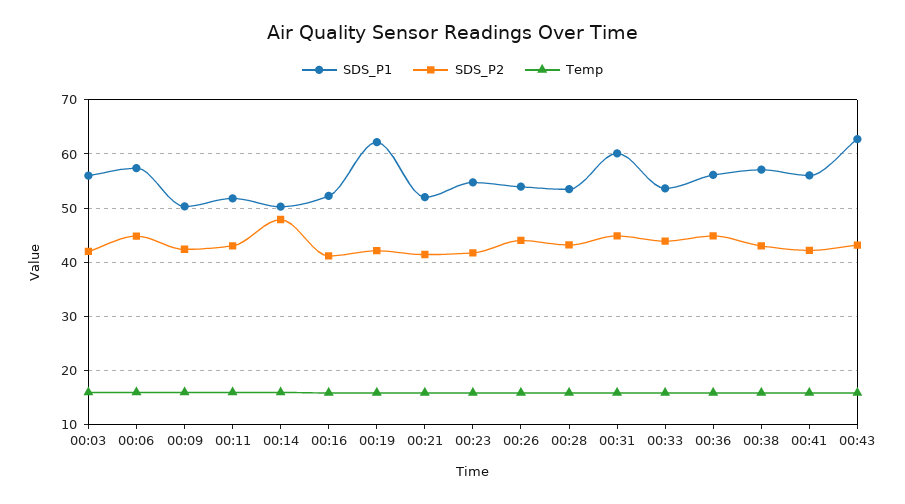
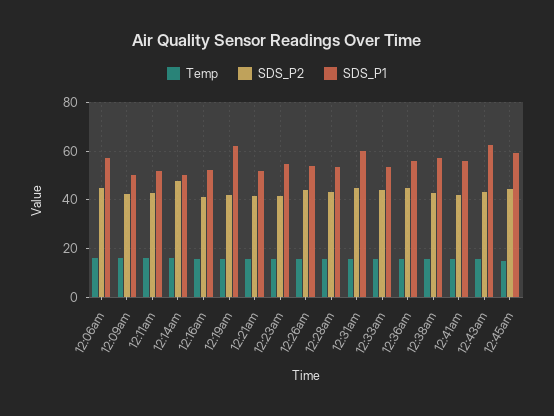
SDS_P1, 00:03: 56 -> none
SDS_P2, 00:03: 42 -> none
Temp, 00:03: 16 -> none
Temp, 12:45am: none -> 15
SDS_P2, 12:45am: none -> 45
SDS_P1, 12:45am: none -> 60

